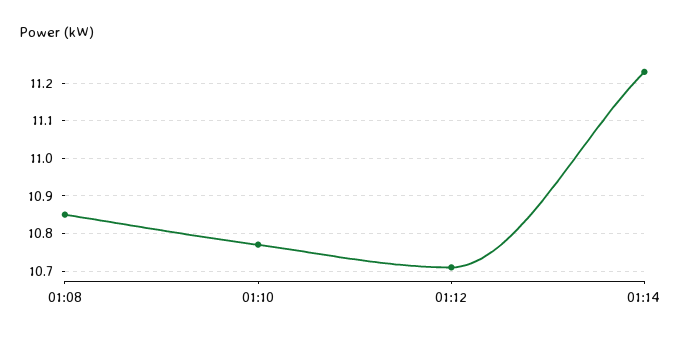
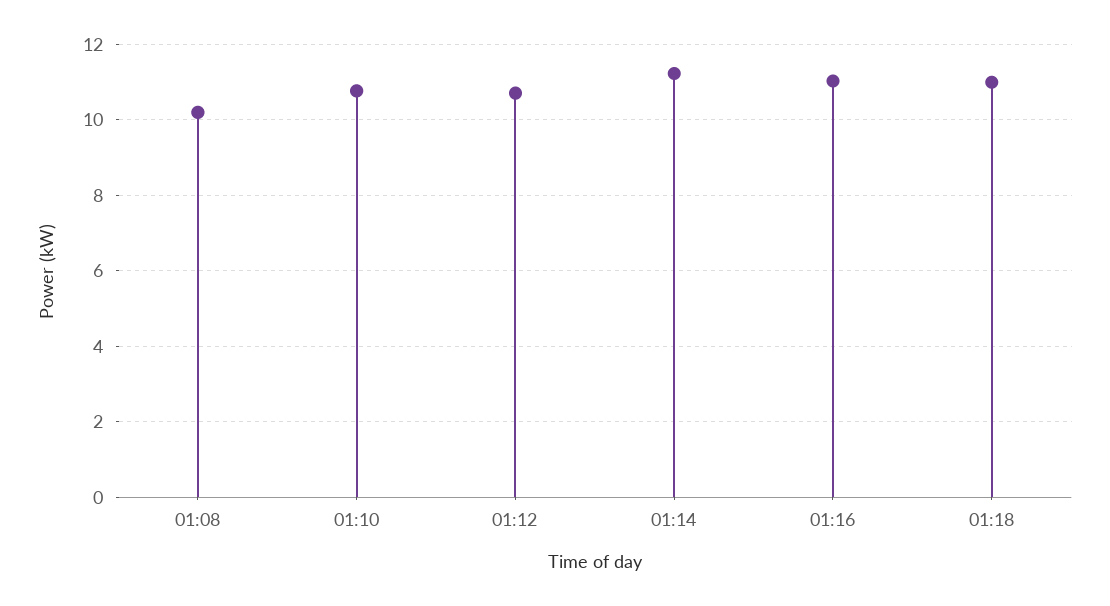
01:08: 10.85 -> 10.2
01:16: none -> 11
01:18: none -> 11

